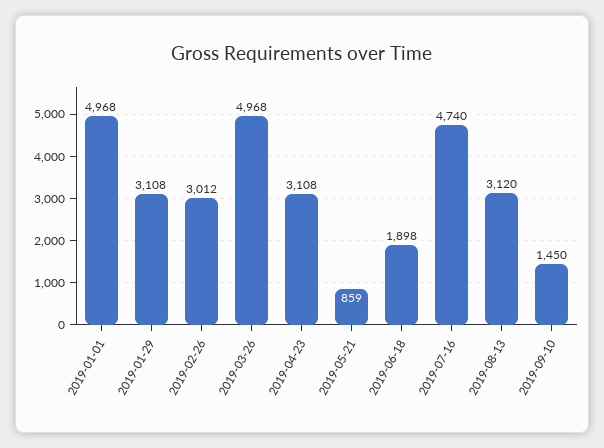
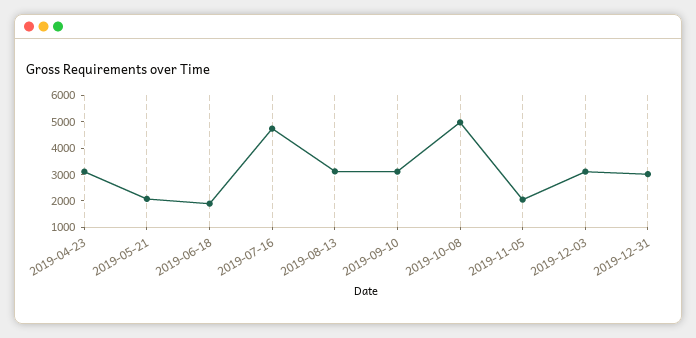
2019-01-01: 4968 -> none
2019-01-29: 3108 -> none
2019-02-26: 3012 -> none
2019-03-26: 4968 -> none
2019-05-21: 859 -> 2000
2019-09-10: 1450 -> 3000
2019-10-08: none -> 5000
2019-11-05: none -> 2000
2019-12-03: none -> 3000
2019-12-31: none -> 3000

